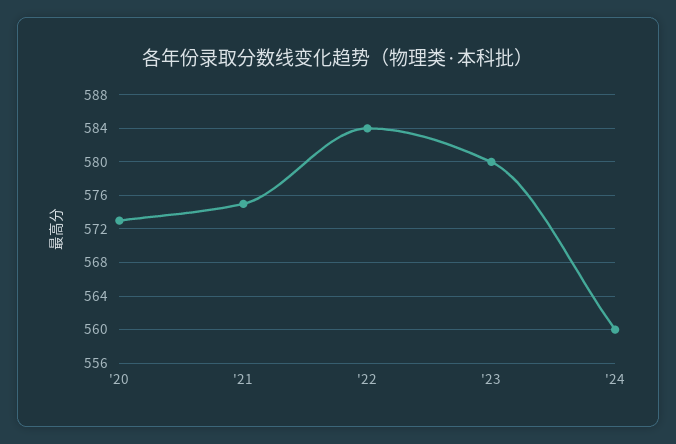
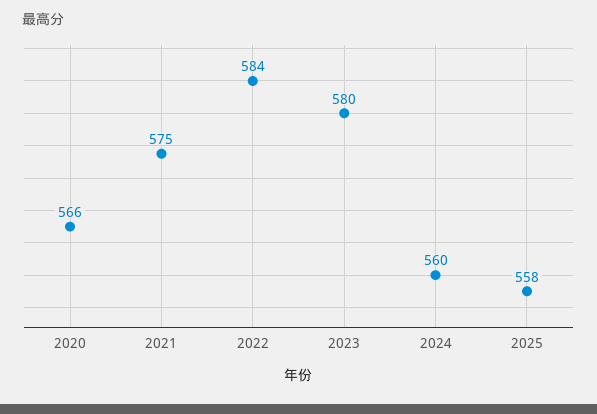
'20: 573 -> 566
2025: none -> 558

